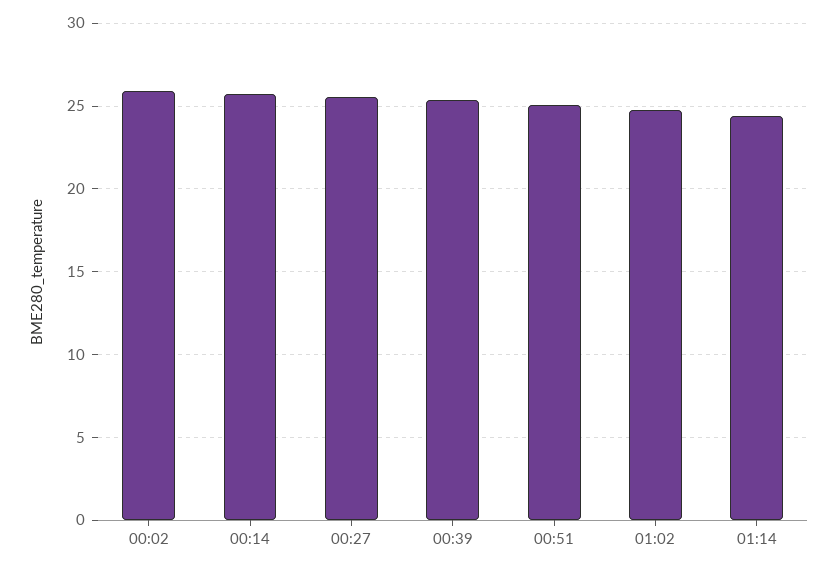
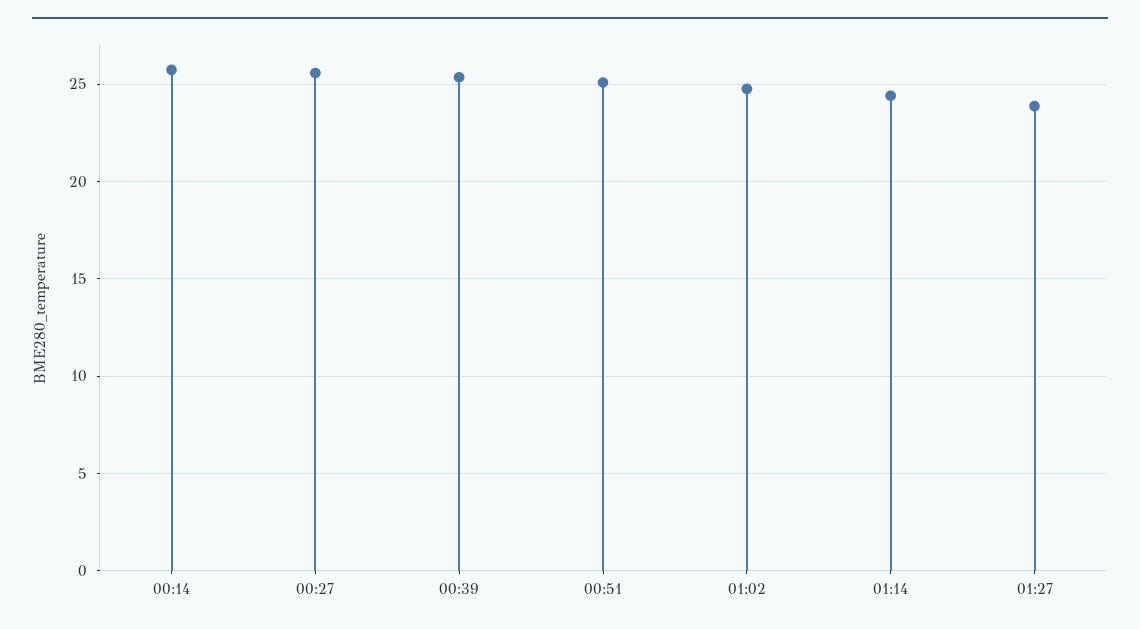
00:02: 26 -> none
01:27: none -> 24

